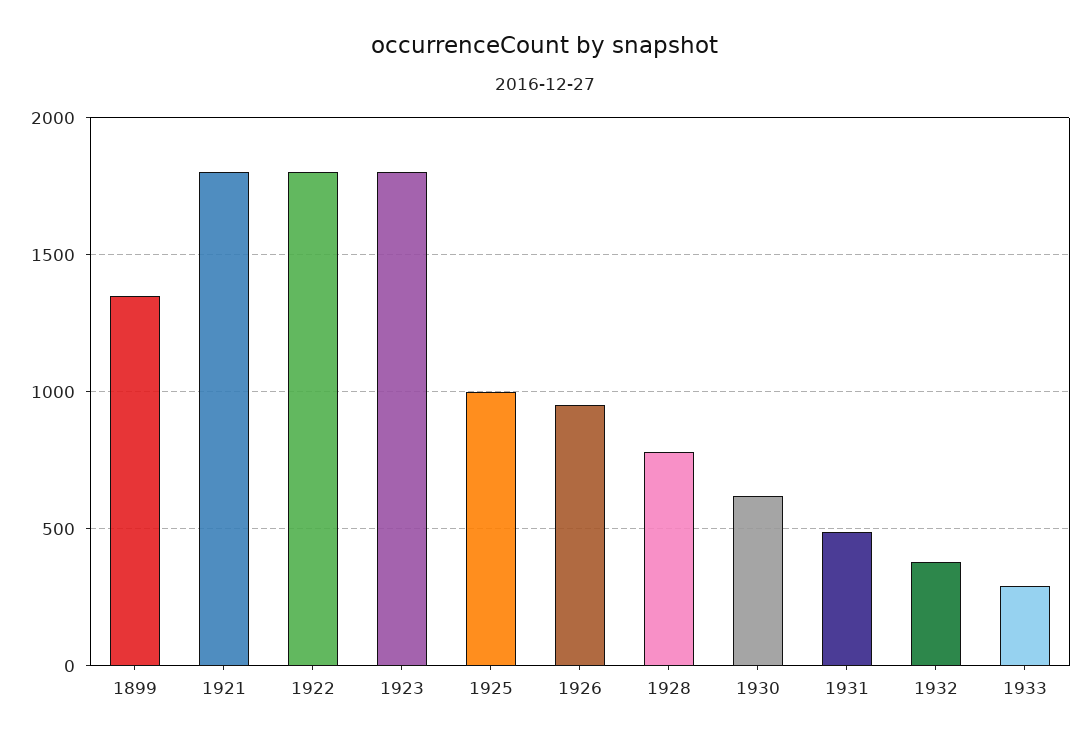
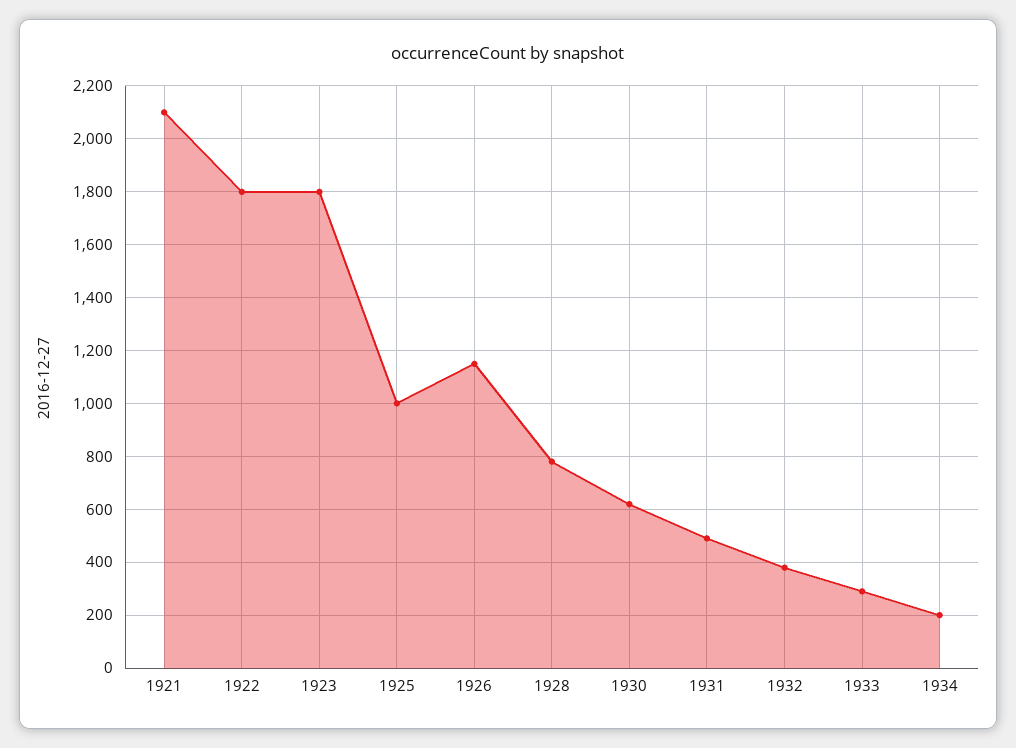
1899: 1350 -> none
1921: 1800 -> 2100
1926: 950 -> 1150
1934: none -> 200

